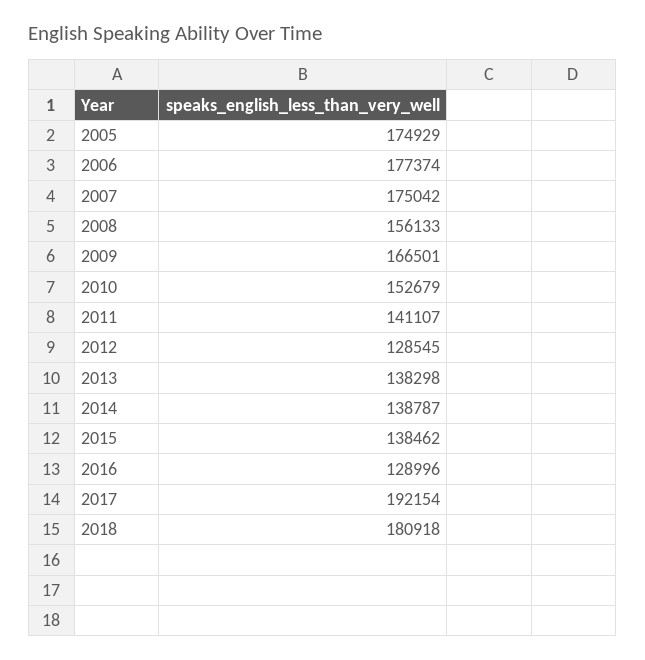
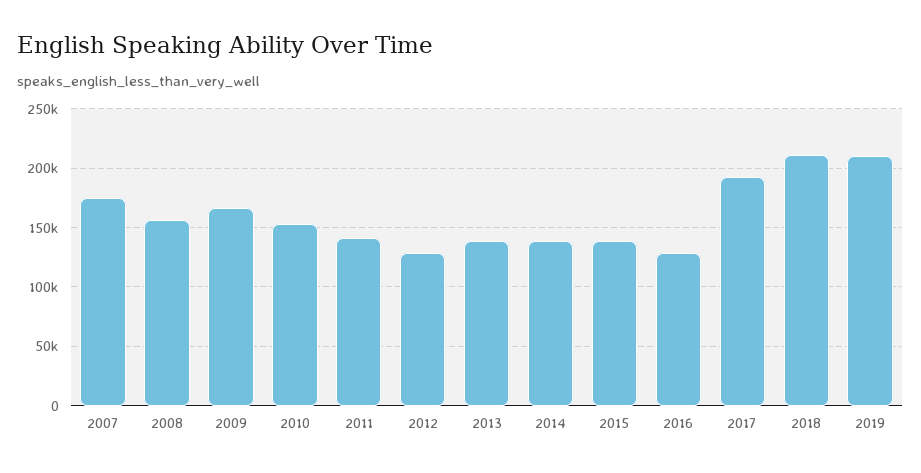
2005: 174929 -> none
2006: 177374 -> none
2018: 180918 -> 210000
2019: none -> 210000

